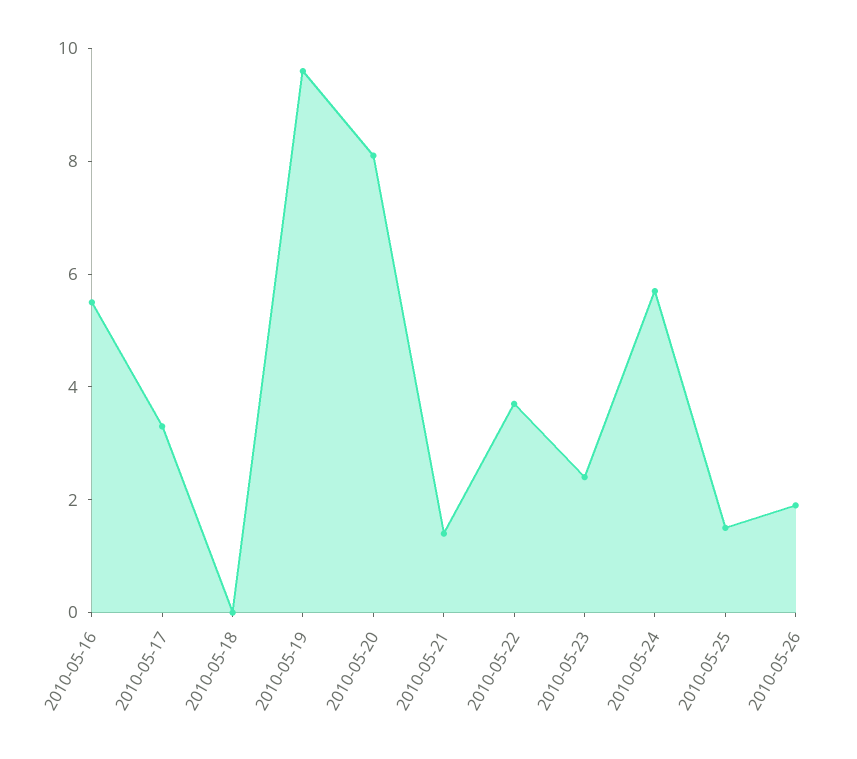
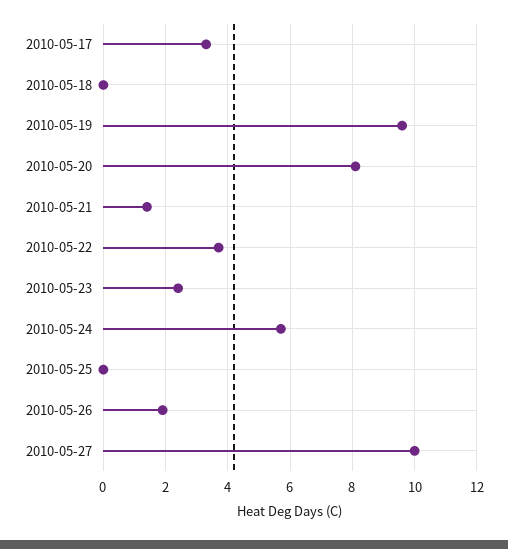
2010-05-16: 5.5 -> none
2010-05-25: 1.5 -> 0
2010-05-27: none -> 10

